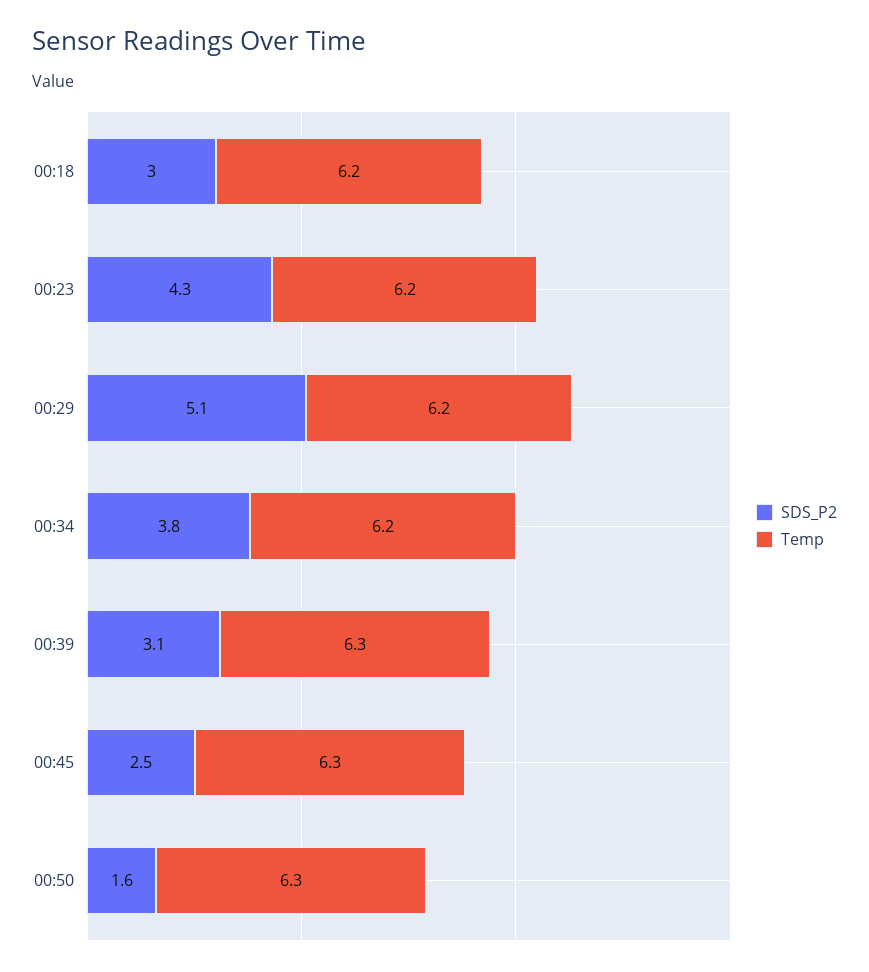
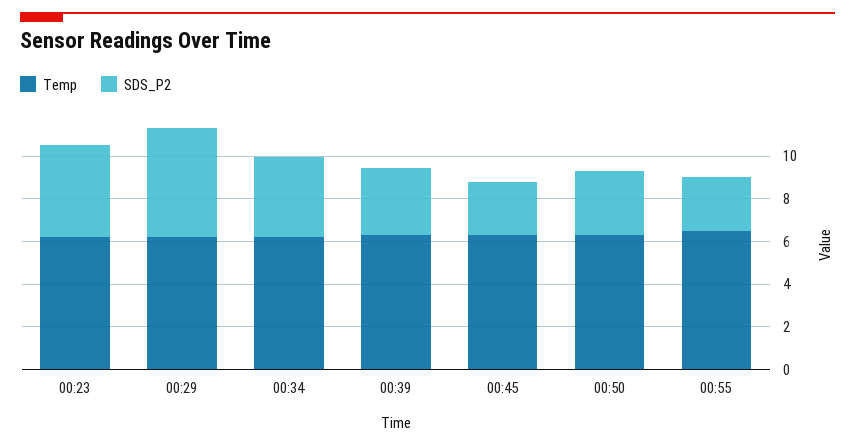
SDS_P2, 00:18: 3 -> none
Temp, 00:18: 6.2 -> none
SDS_P2, 00:50: 1.6 -> 3
Temp, 00:55: none -> 6.5
SDS_P2, 00:55: none -> 2.5

